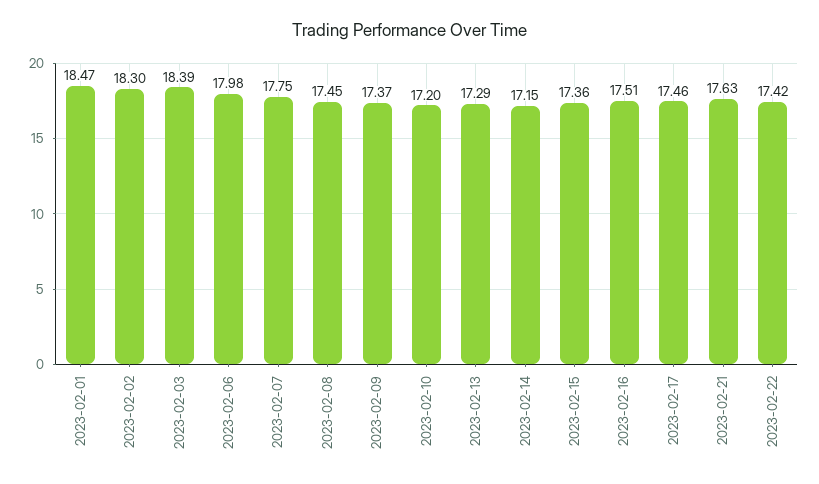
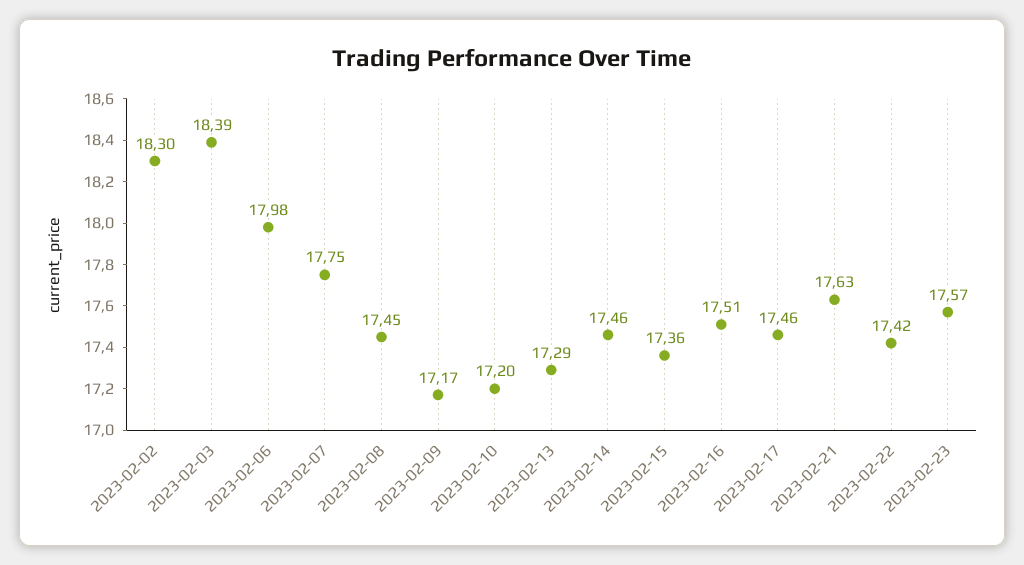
2023-02-01: 18.47 -> none
2023-02-09: 17.37 -> 17.17
2023-02-14: 17.15 -> 17.46
2023-02-23: none -> 17.57

